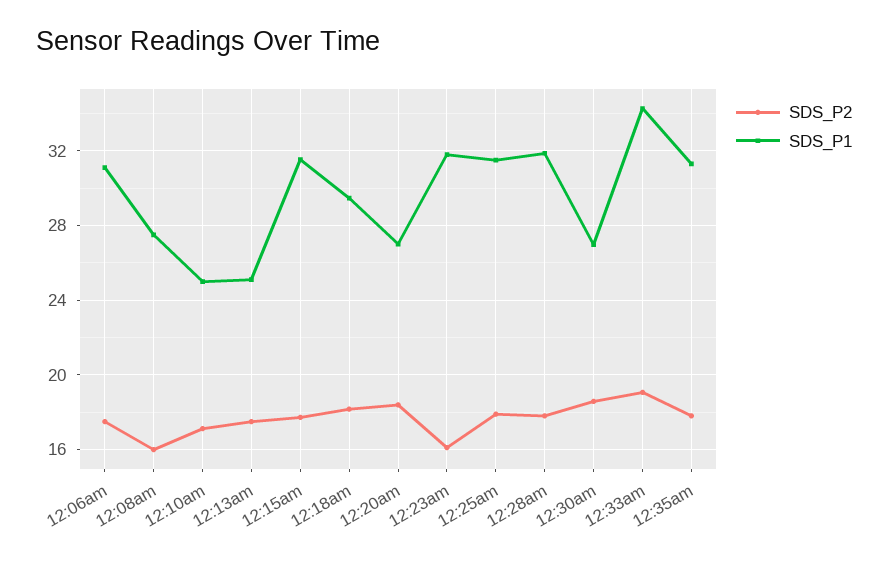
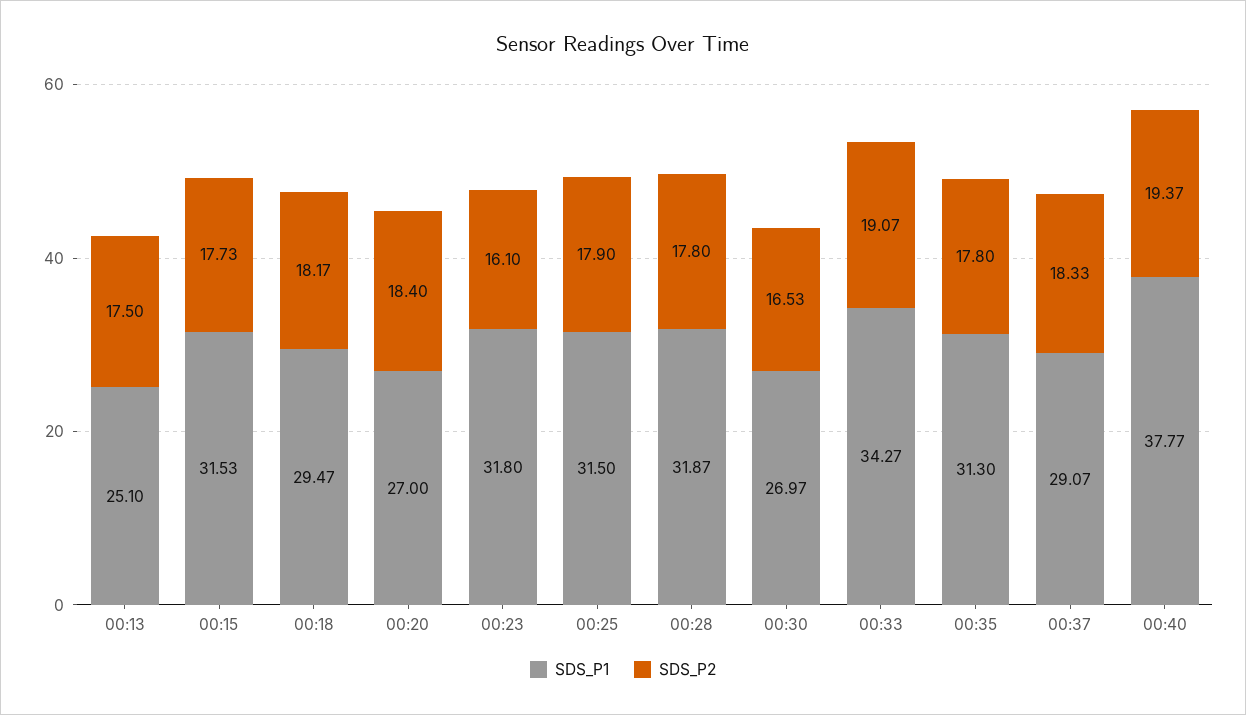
SDS_P2, 12:06am: 17.5 -> none
SDS_P1, 12:06am: 31 -> none
SDS_P2, 12:08am: 16 -> none
SDS_P1, 12:08am: 27.5 -> none
SDS_P2, 12:10am: 17 -> none
SDS_P1, 12:10am: 25 -> none
SDS_P2, 12:30am: 18.5 -> 16.53
SDS_P1, 00:37: none -> 29.07
SDS_P2, 00:37: none -> 18.33
SDS_P1, 00:40: none -> 37.77
SDS_P2, 00:40: none -> 19.37

